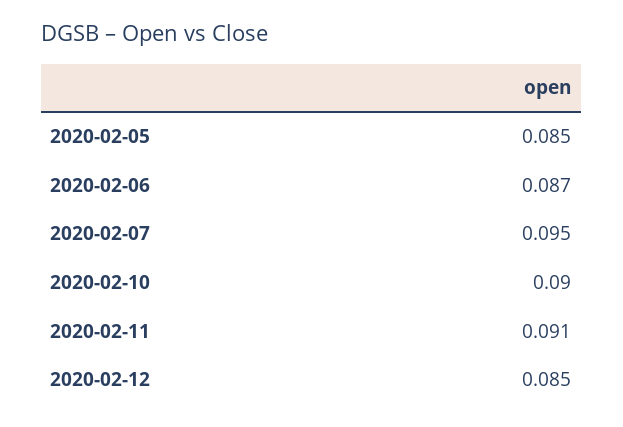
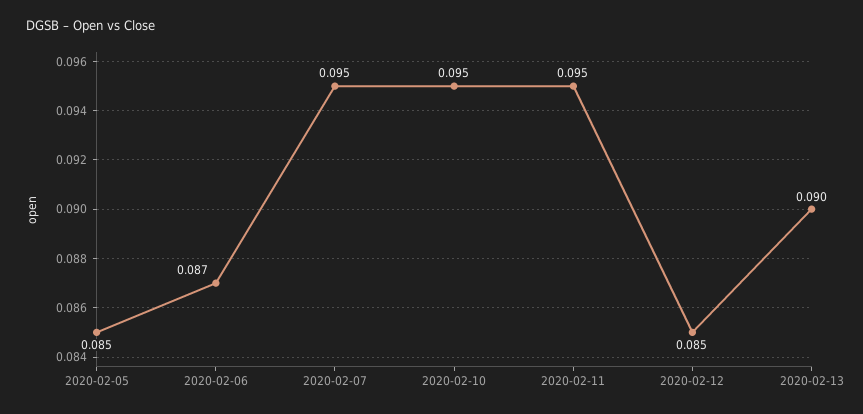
2020-02-10: 0.09 -> 0.095
2020-02-11: 0.091 -> 0.095
2020-02-13: none -> 0.09

